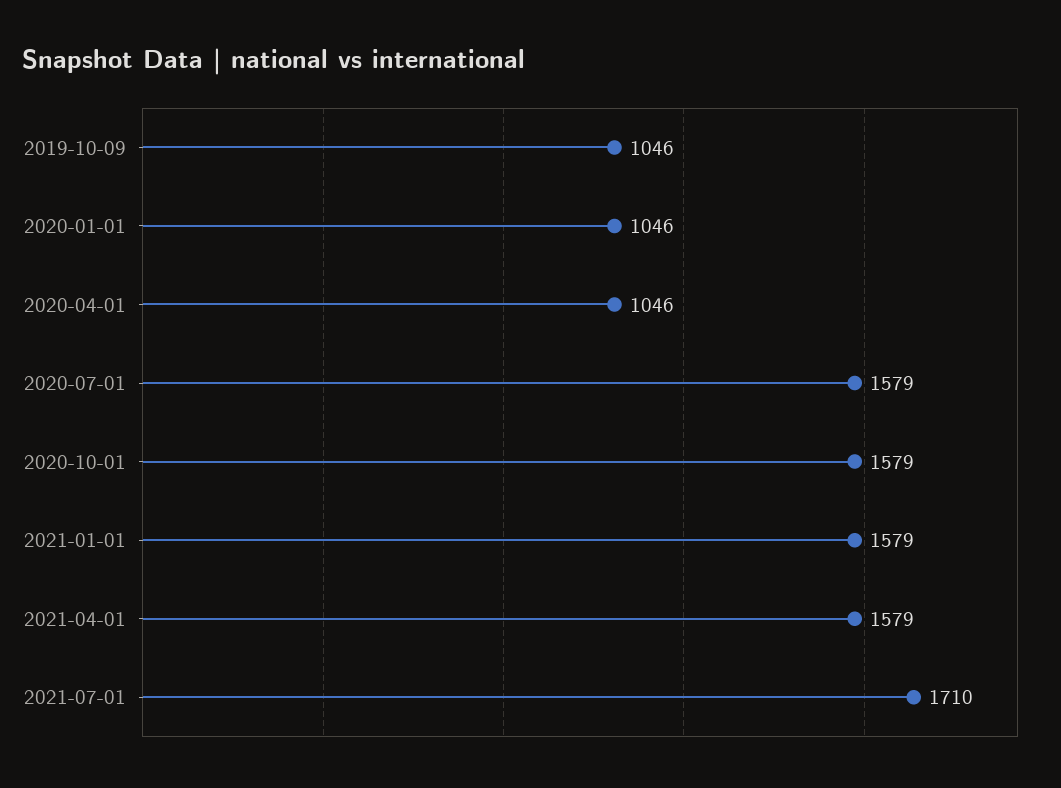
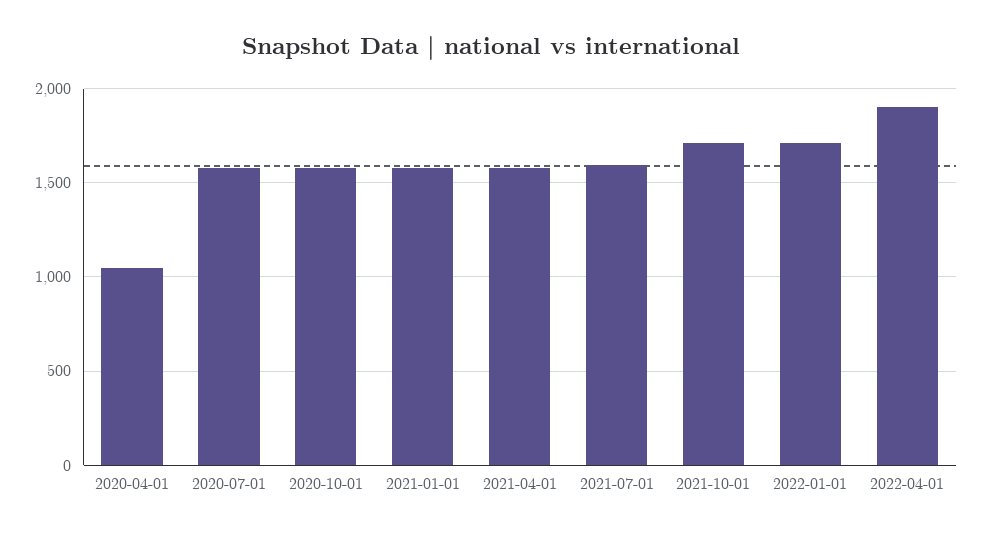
2019-10-09: 1046 -> none
2020-01-01: 1046 -> none
2021-07-01: 1710 -> 1600
2021-10-01: none -> 1700
2022-01-01: none -> 1700
2022-04-01: none -> 1900

